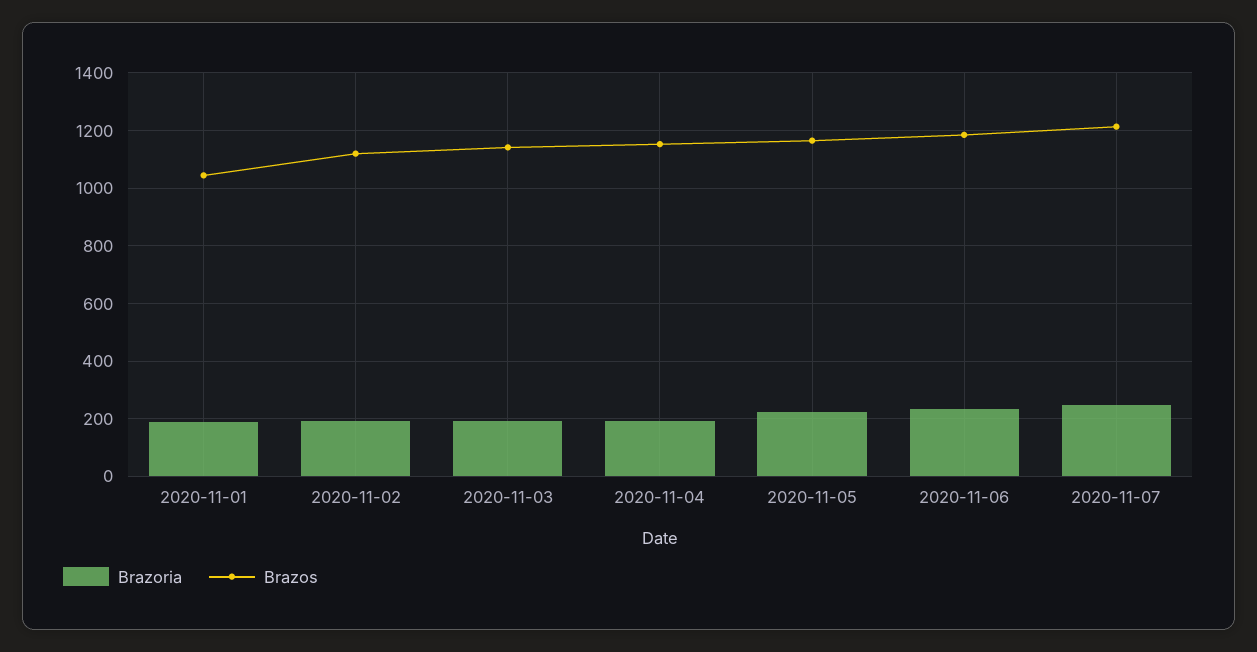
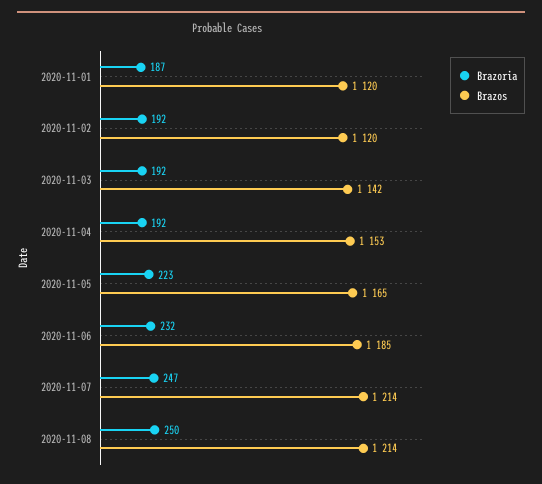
Brazos, 2020-11-01: 1050 -> 1120
Brazoria, 2020-11-08: none -> 250
Brazos, 2020-11-08: none -> 1214

